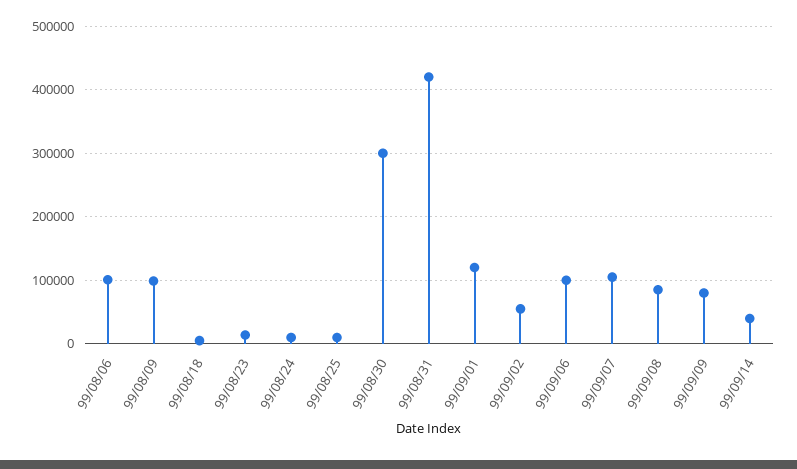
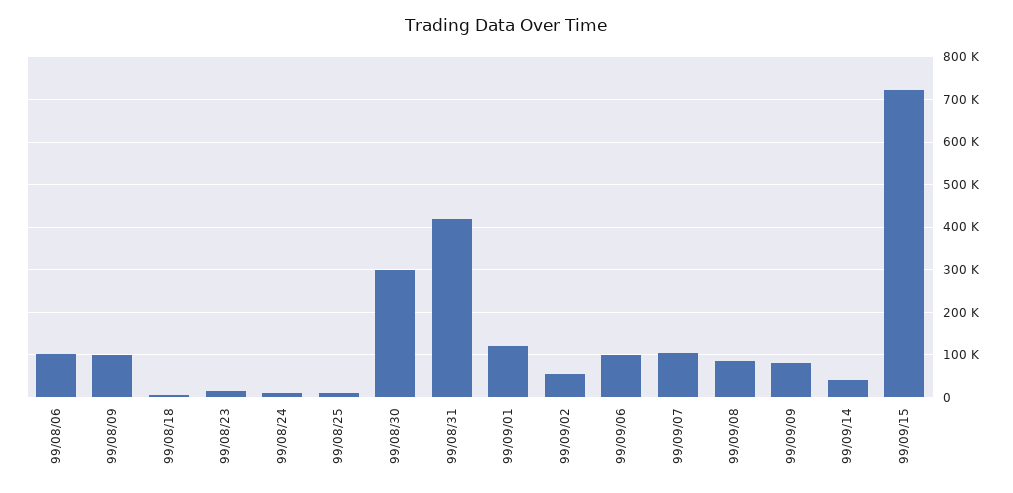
99/09/15: none -> 720000

